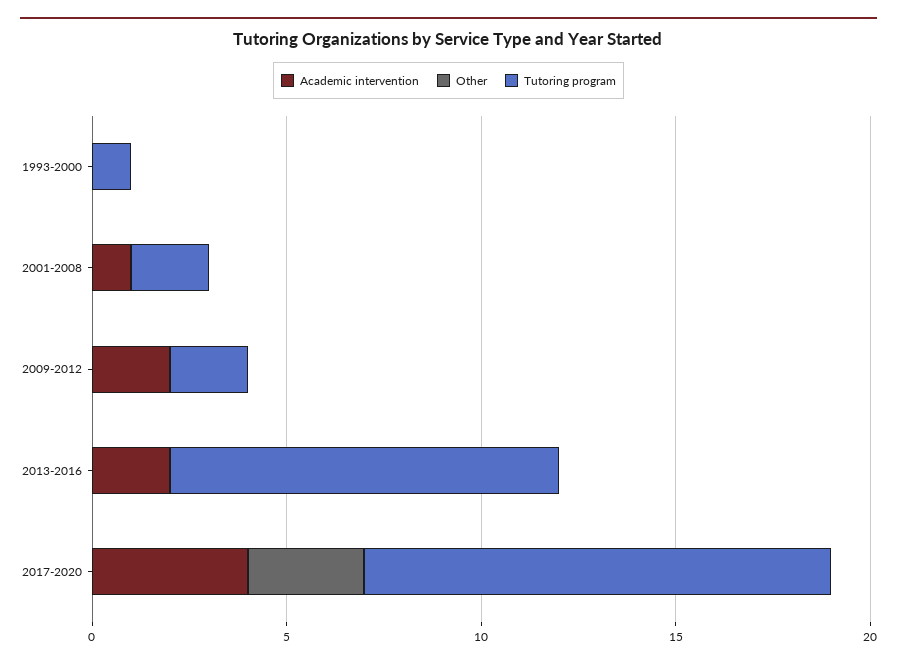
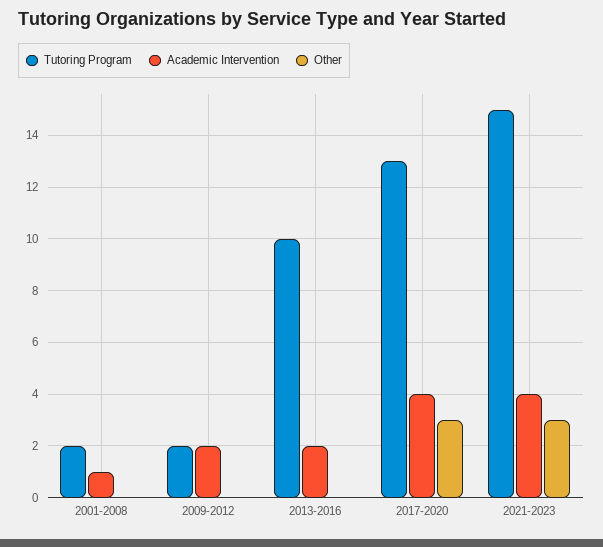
Academic intervention, 1993-2000: 0 -> none
Other, 1993-2000: 0 -> none
Tutoring program, 1993-2000: 1 -> none
Tutoring program, 2017-2020: 12 -> 13
Tutoring program, 2021-2023: none -> 15
Academic intervention, 2021-2023: none -> 4
Other, 2021-2023: none -> 3

